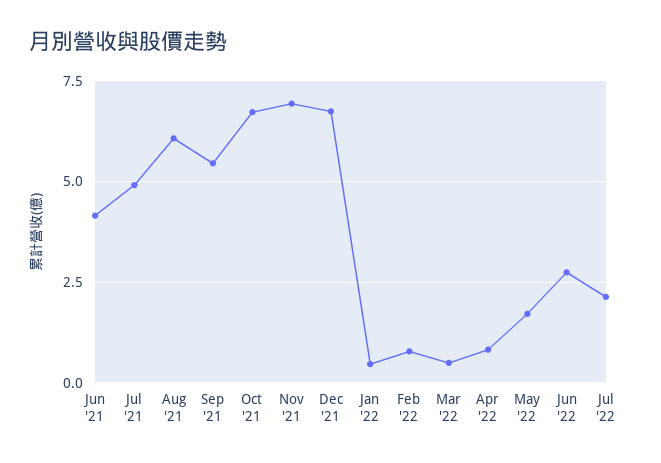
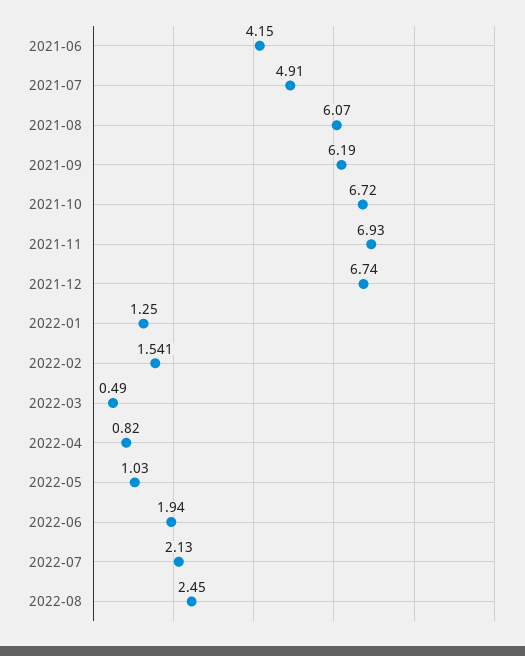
Sep '21: 5.5 -> 6.19
Jan '22: 0.5 -> 1.25
Feb '22: 0.75 -> 1.541
May '22: 1.75 -> 1.03
Jun '22: 2.75 -> 1.94
2022-08: none -> 2.45

